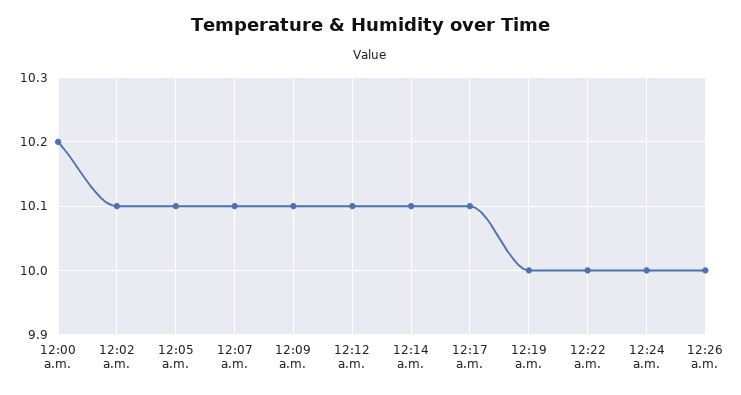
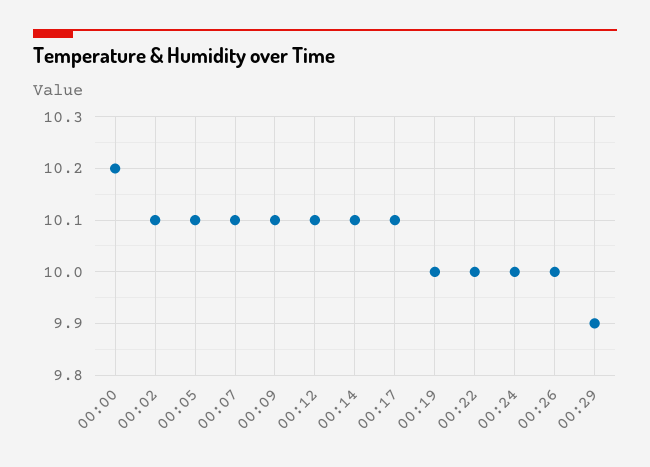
00:29: none -> 9.9

